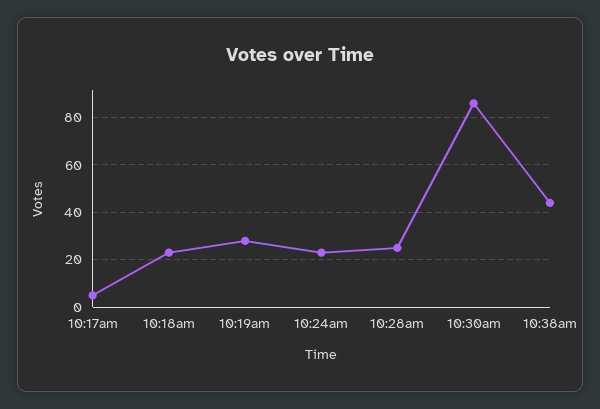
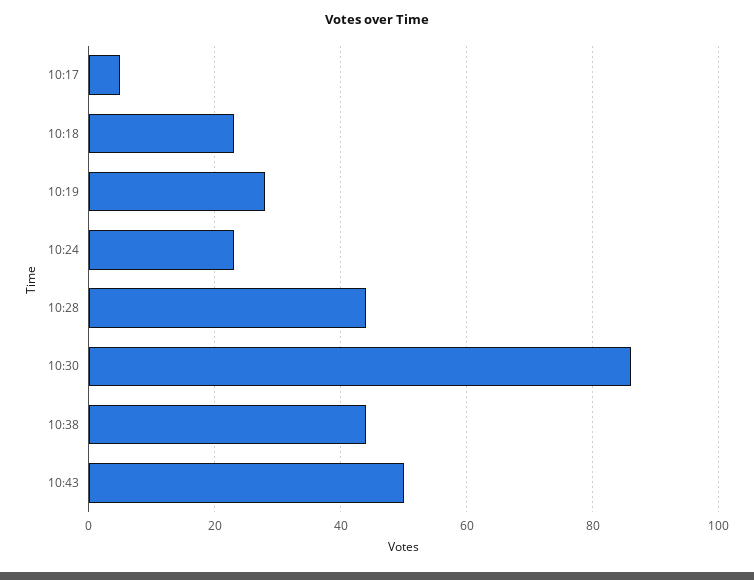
10:28am: 25 -> 45
10:43: none -> 50

